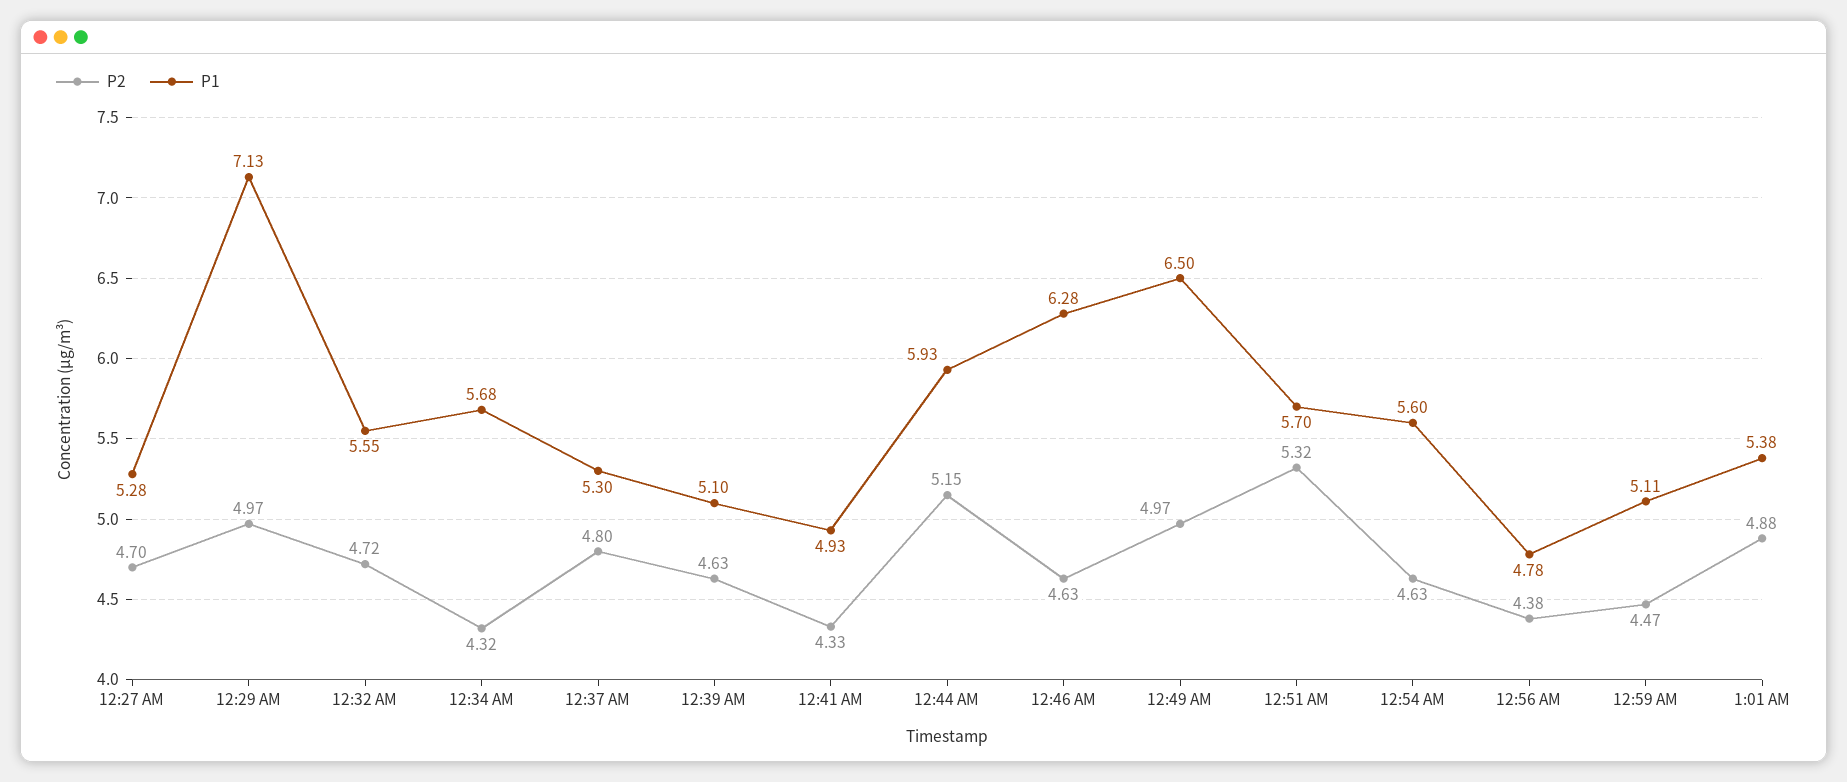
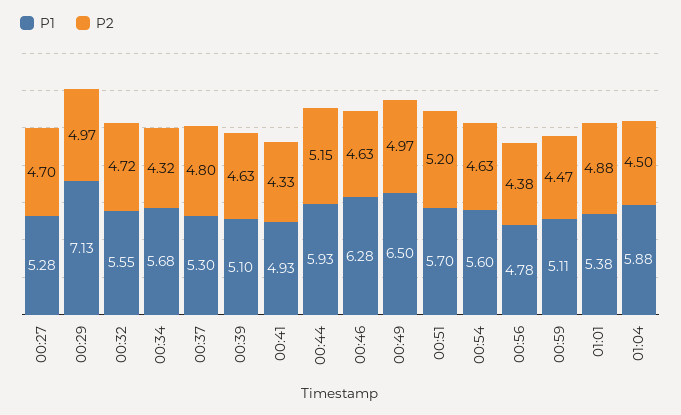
P2, 12:51 AM: 5.32 -> 5.2
P1, 01:04: none -> 5.88
P2, 01:04: none -> 4.5

